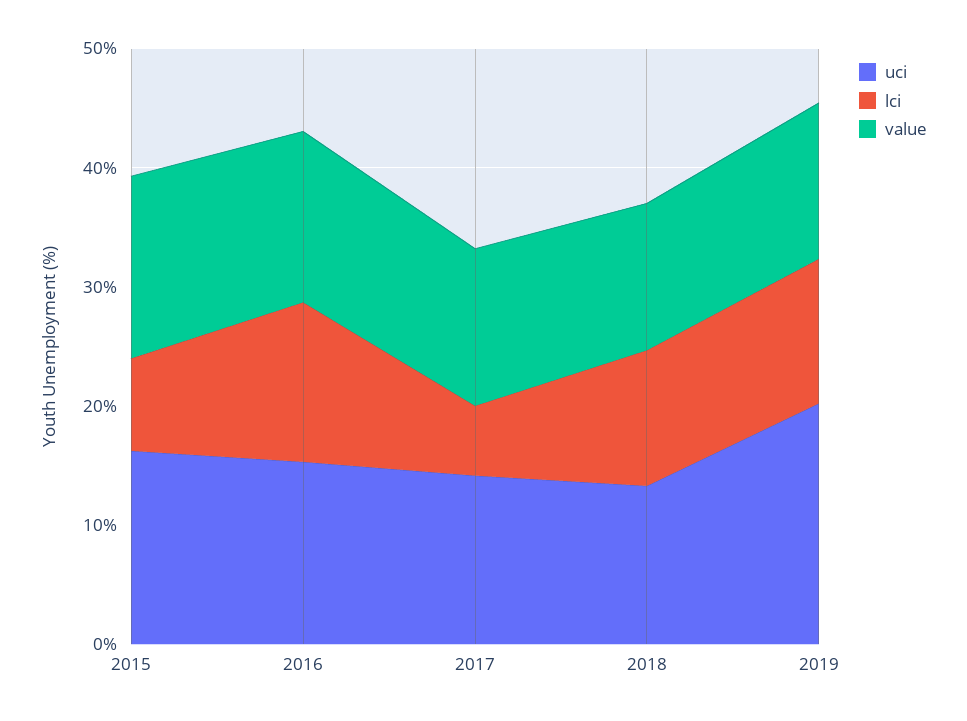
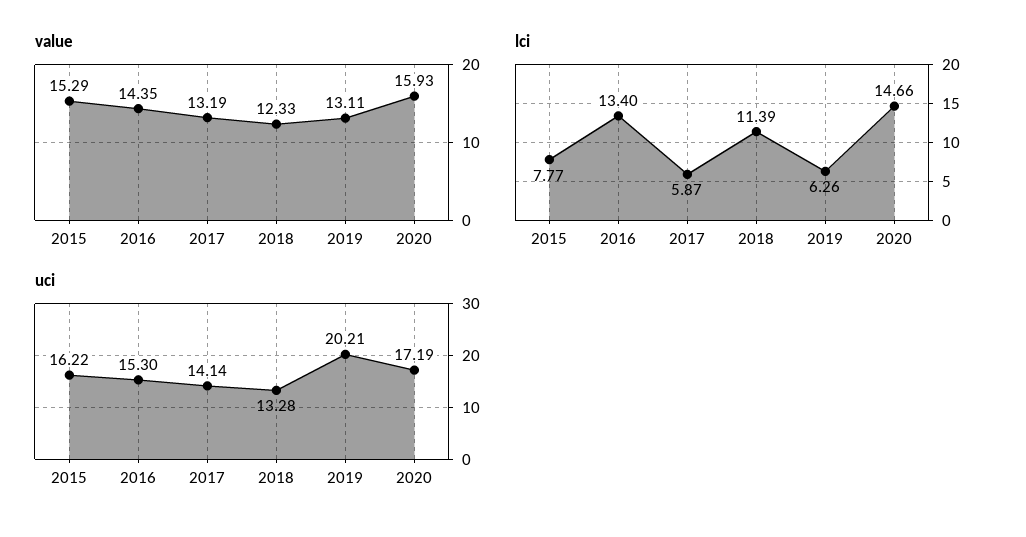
lci, 2019: 12 -> 6.26
value, 2020: none -> 15.93
lci, 2020: none -> 14.66
uci, 2020: none -> 17.19

